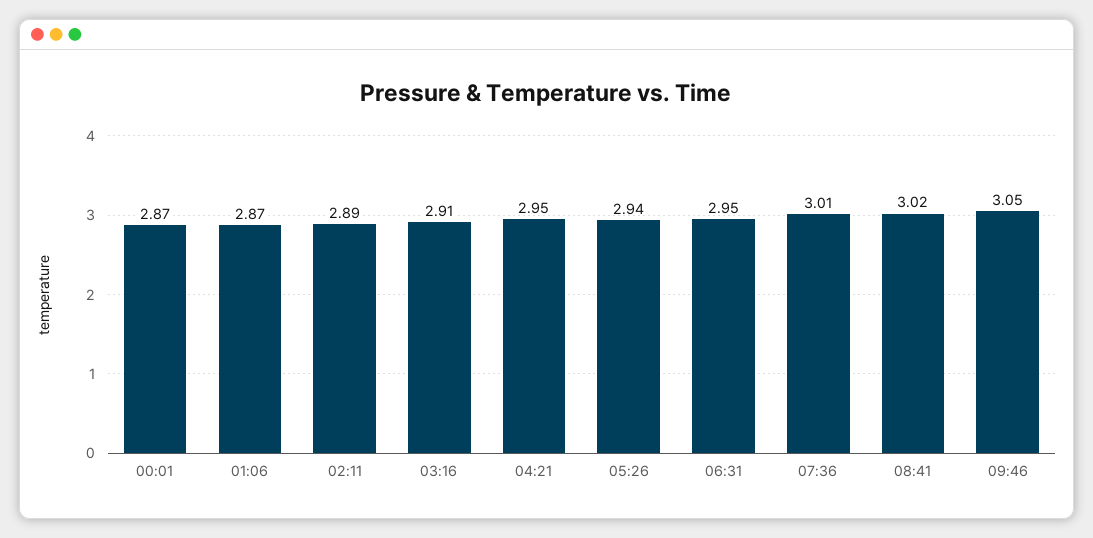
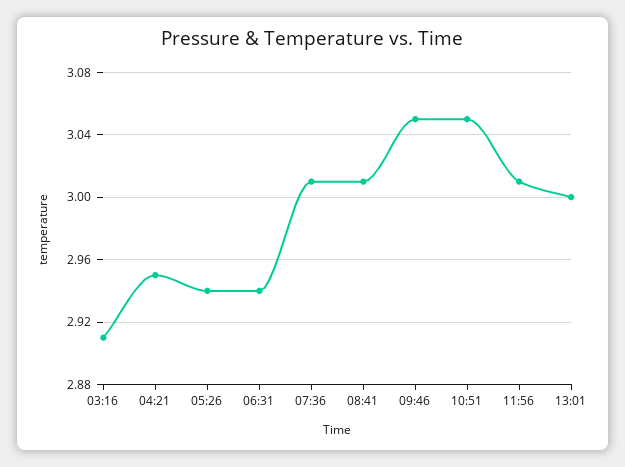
00:01: 2.87 -> none
01:06: 2.87 -> none
02:11: 2.89 -> none
06:31: 2.95 -> 2.94
08:41: 3.02 -> 3.01
10:51: none -> 3.05
11:56: none -> 3.01
13:01: none -> 3

